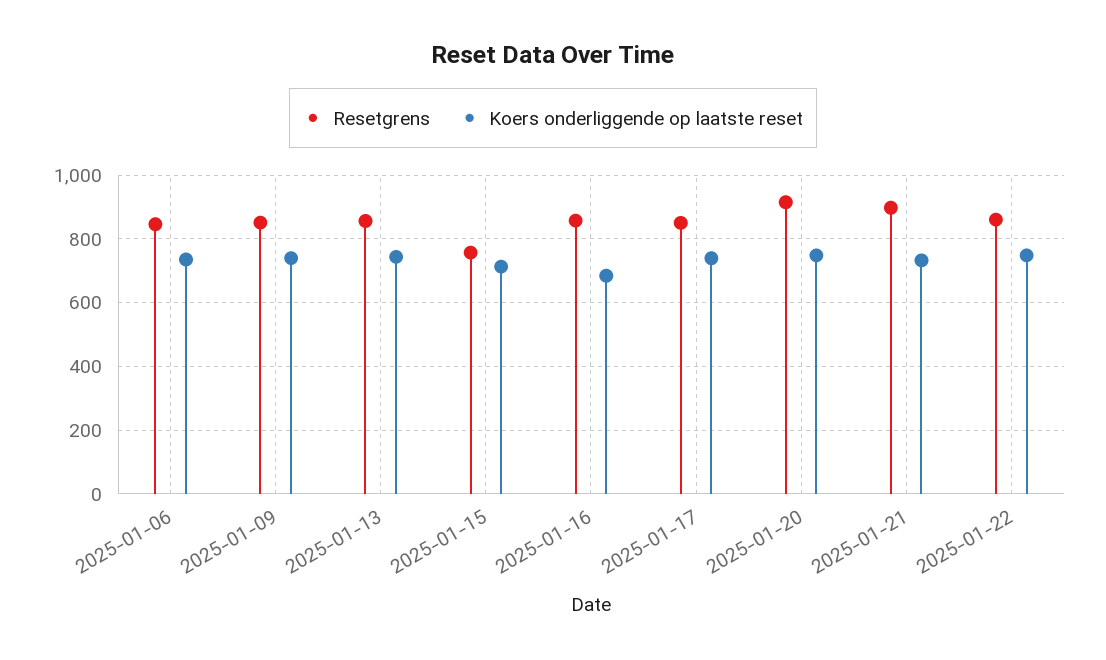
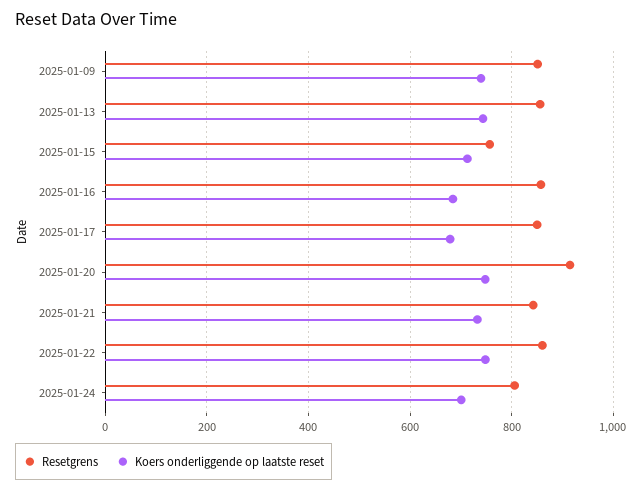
Resetgrens, 2025-01-06: 840 -> none
Koers onderliggende op laatste reset, 2025-01-06: 740 -> none
Koers onderliggende op laatste reset, 2025-01-17: 740 -> 680
Resetgrens, 2025-01-21: 900 -> 840
Resetgrens, 2025-01-24: none -> 800
Koers onderliggende op laatste reset, 2025-01-24: none -> 700

